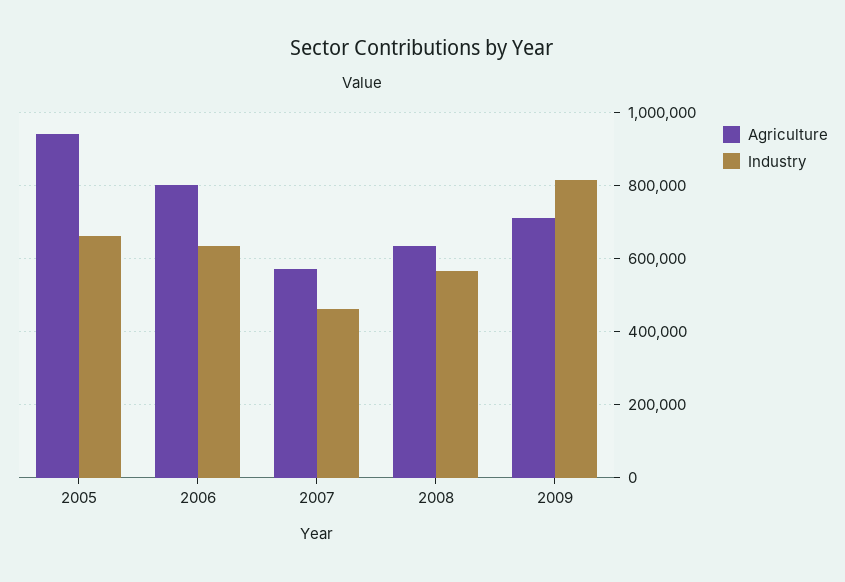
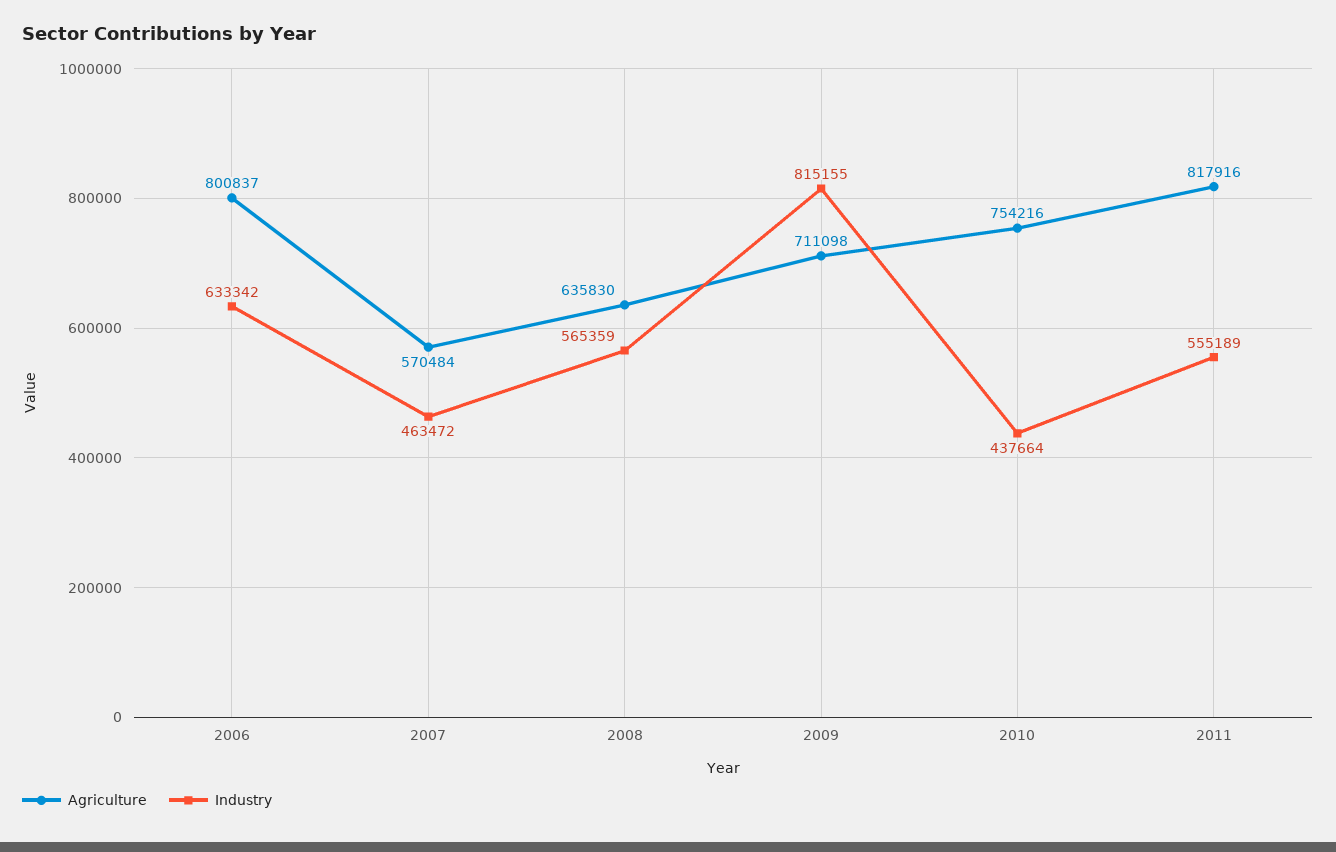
Agriculture, 2005: 940000 -> none
Industry, 2005: 660000 -> none
Agriculture, 2010: none -> 754216
Industry, 2010: none -> 437664
Agriculture, 2011: none -> 817916
Industry, 2011: none -> 555189

